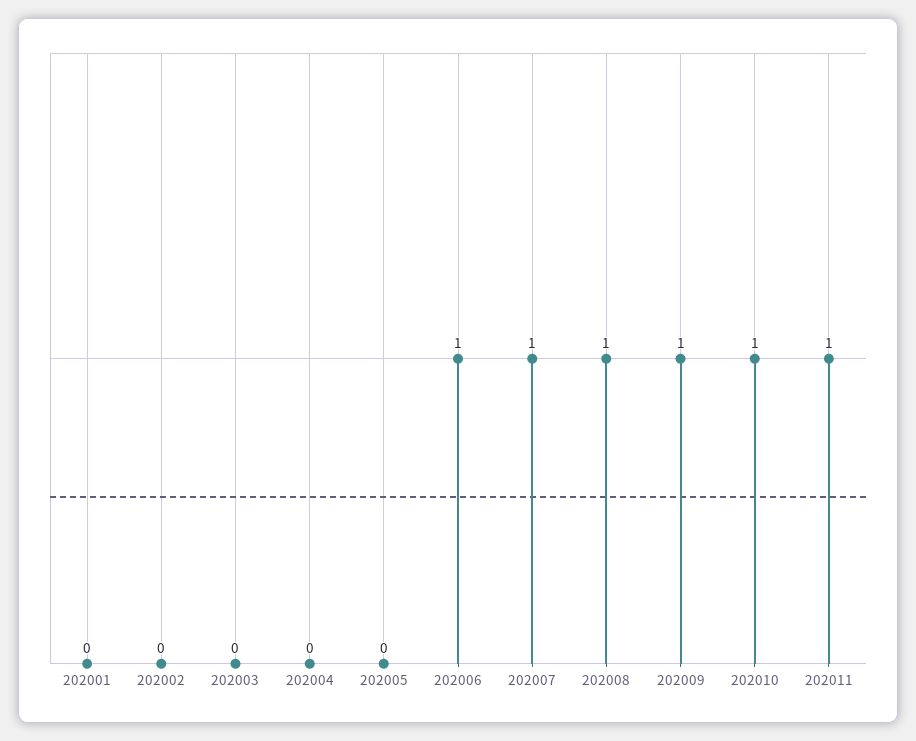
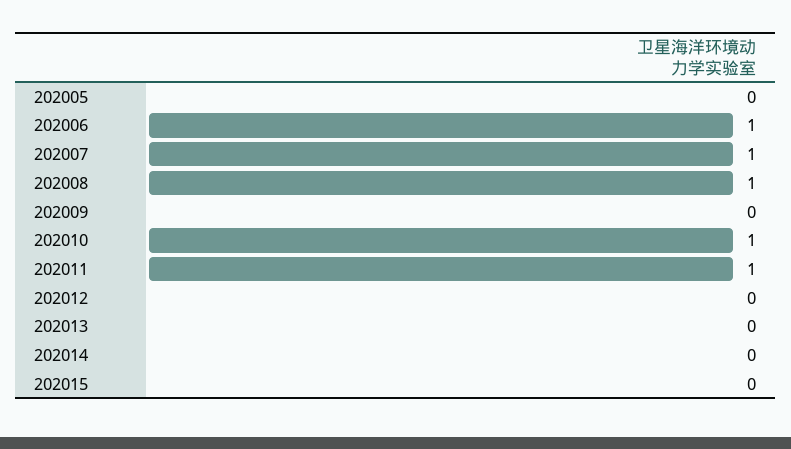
202001: 0 -> none
202002: 0 -> none
202003: 0 -> none
202004: 0 -> none
202009: 1 -> 0
202012: none -> 0
202013: none -> 0
202014: none -> 0
202015: none -> 0

